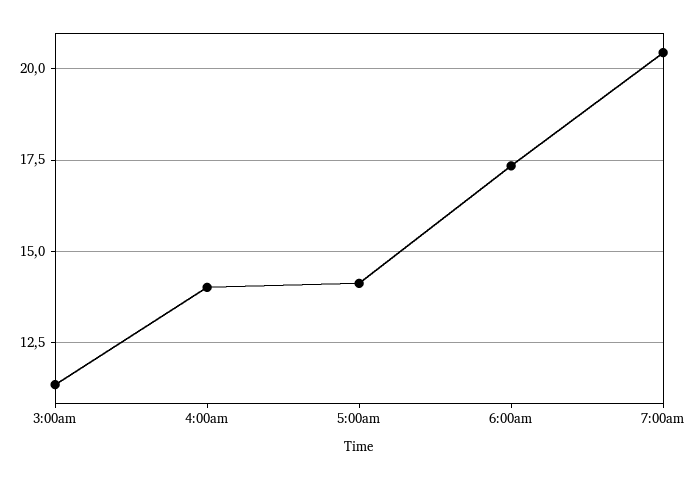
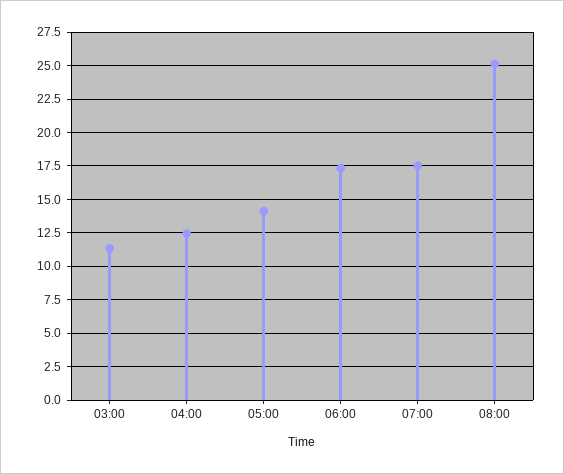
4:00am: 14 -> 12.5
7:00am: 20.5 -> 17.5
08:00: none -> 25

